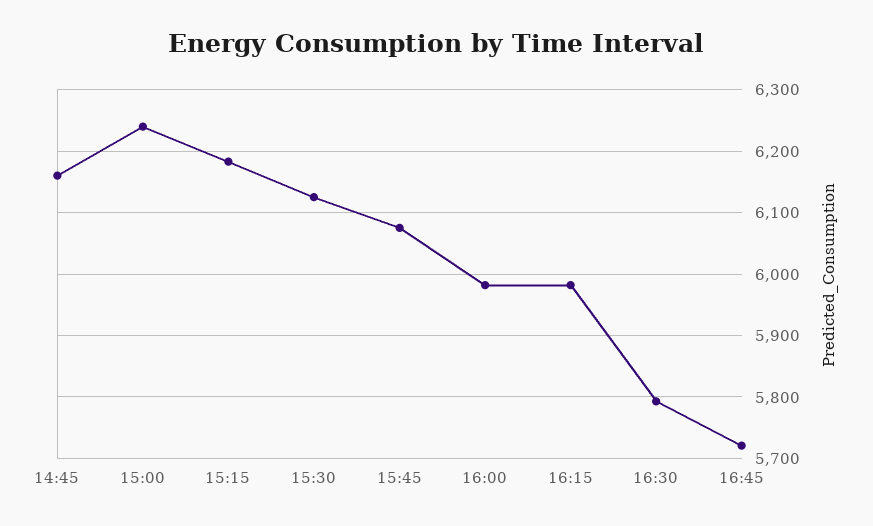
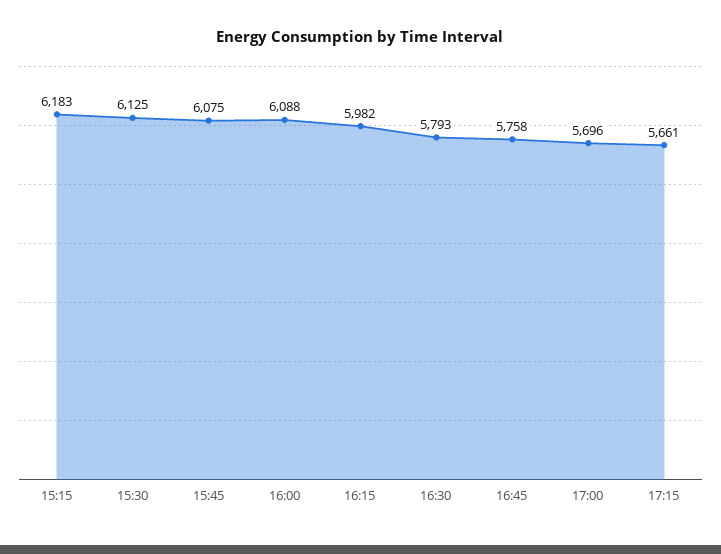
14:45: 6160 -> none
15:00: 6240 -> none
16:00: 5980 -> 6088
16:45: 5720 -> 5758
17:00: none -> 5696
17:15: none -> 5661

